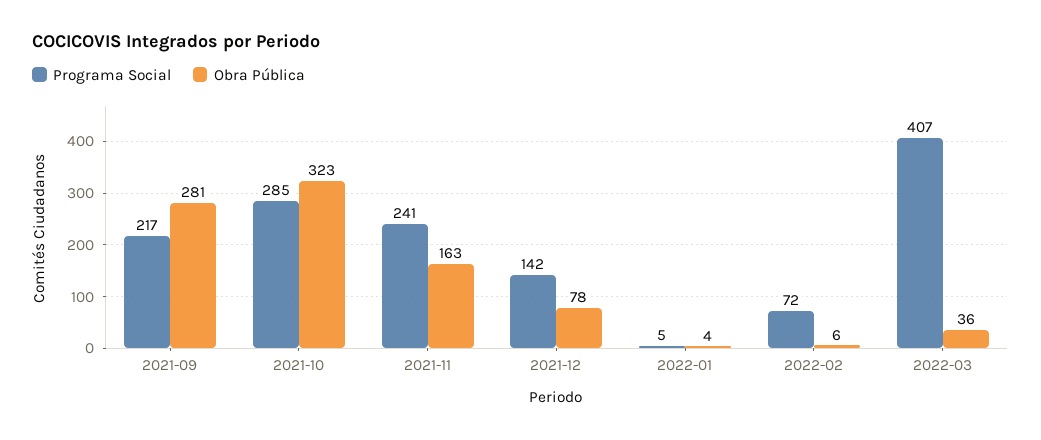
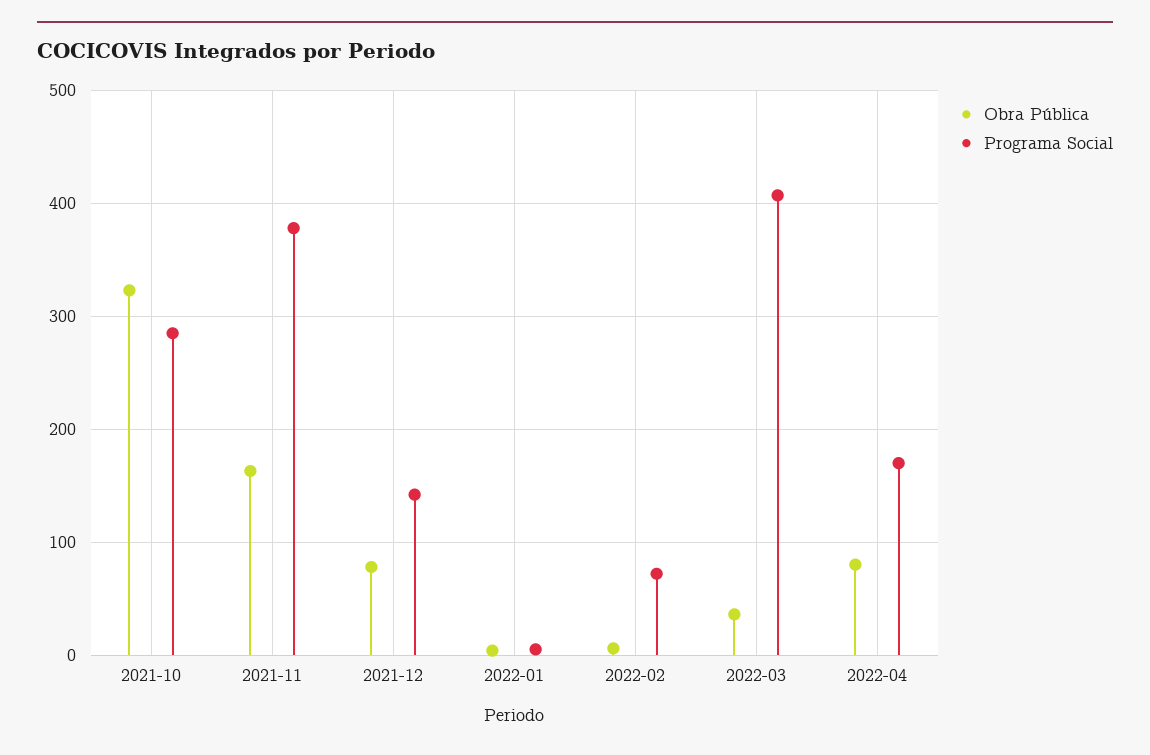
Programa Social, 2021-09: 217 -> none
Obra Pública, 2021-09: 281 -> none
Programa Social, 2021-11: 241 -> 380
Obra Pública, 2022-04: none -> 80
Programa Social, 2022-04: none -> 170

